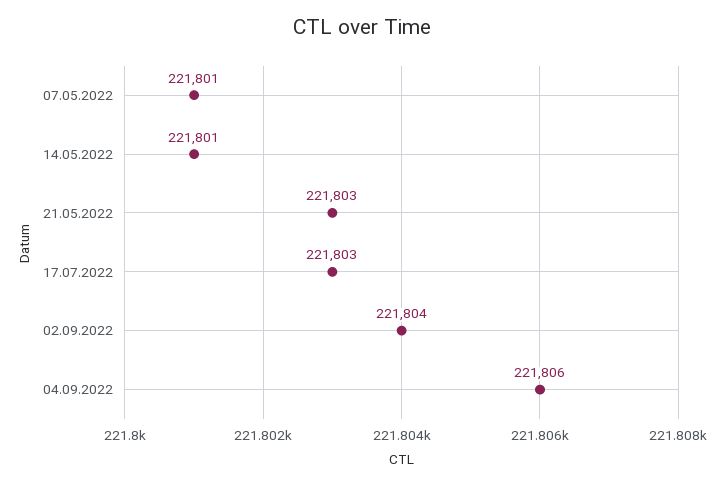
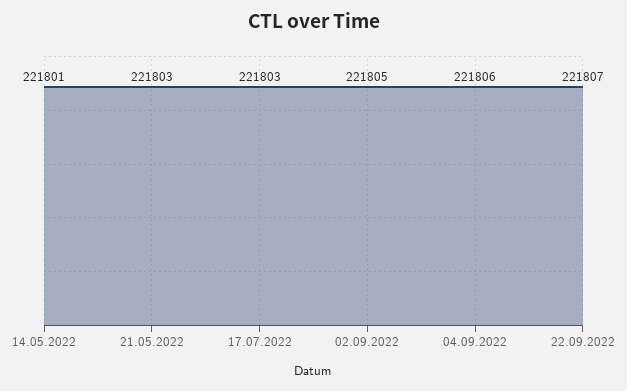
07.05.2022: 221801 -> none
02.09.2022: 221804 -> 221805
22.09.2022: none -> 221807

